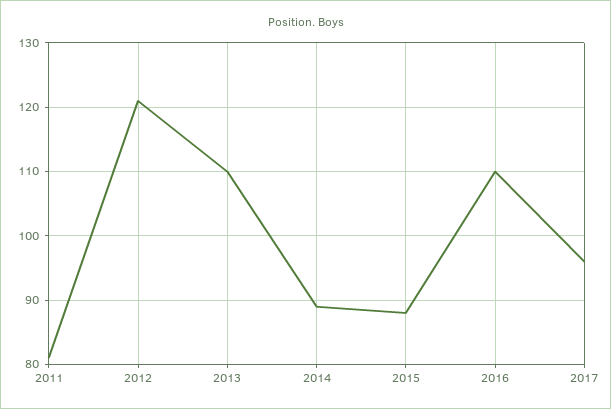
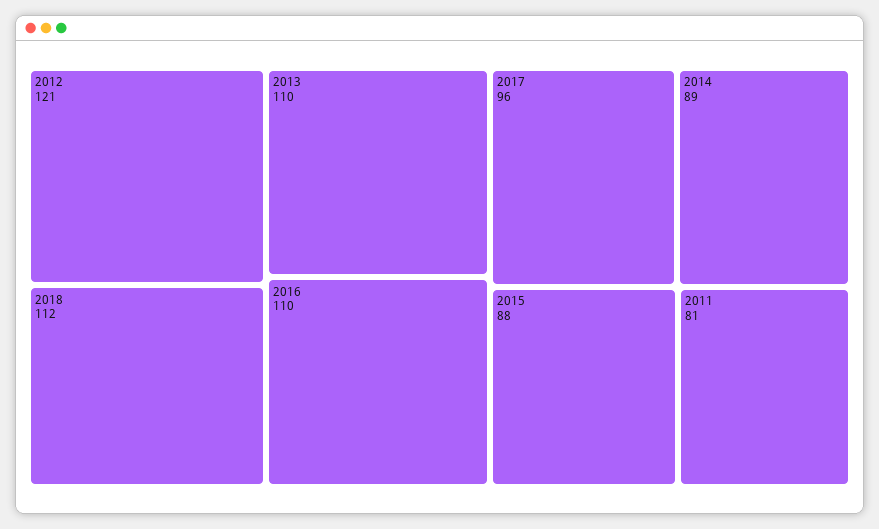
2018: none -> 112

